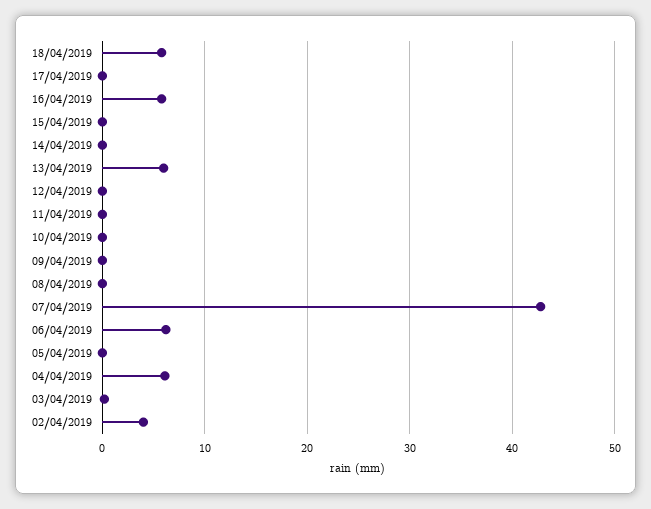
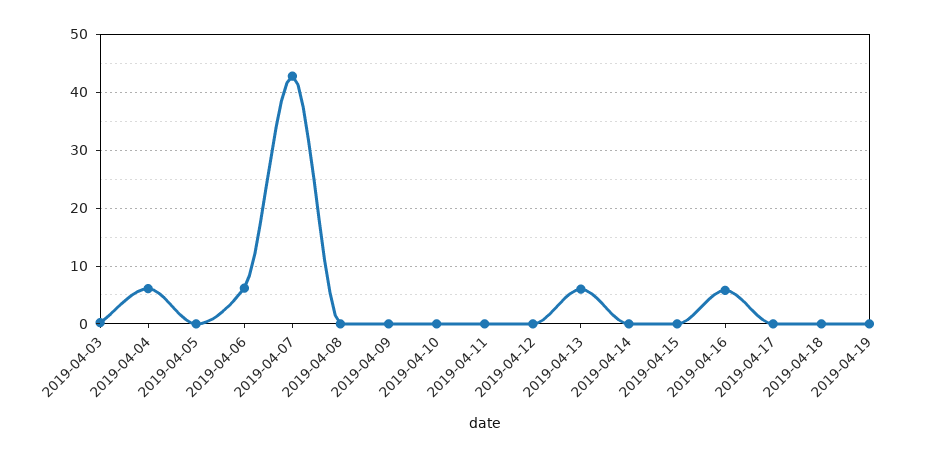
18/04/2019: 6 -> 0
02/04/2019: 4 -> none
2019-04-19: none -> 0

